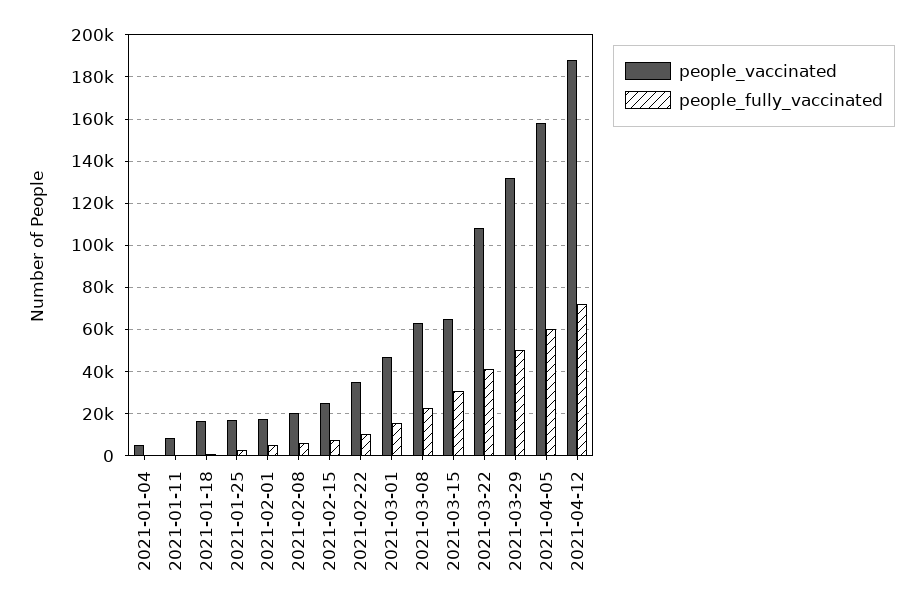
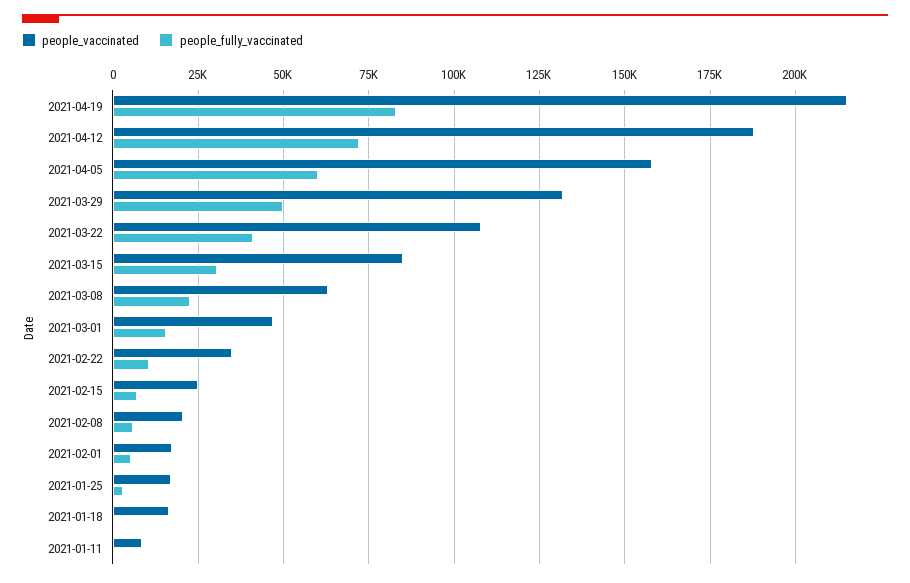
people_vaccinated, 2021-01-04: 5000 -> none
people_fully_vaccinated, 2021-01-04: 0 -> none
people_vaccinated, 2021-03-15: 65000 -> 85000
people_vaccinated, 2021-04-19: none -> 215000
people_fully_vaccinated, 2021-04-19: none -> 82500

